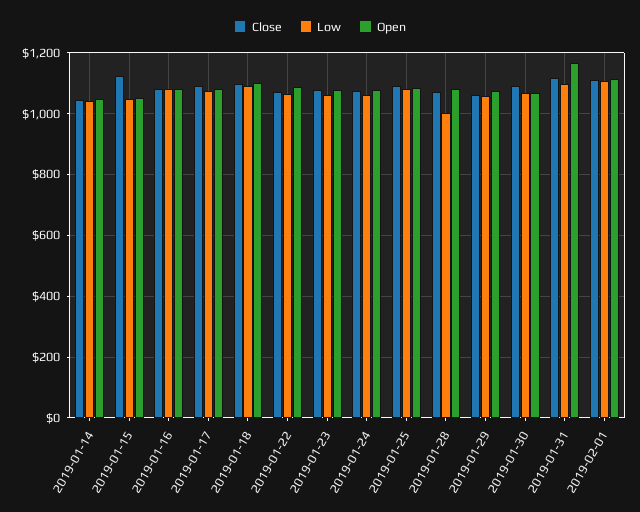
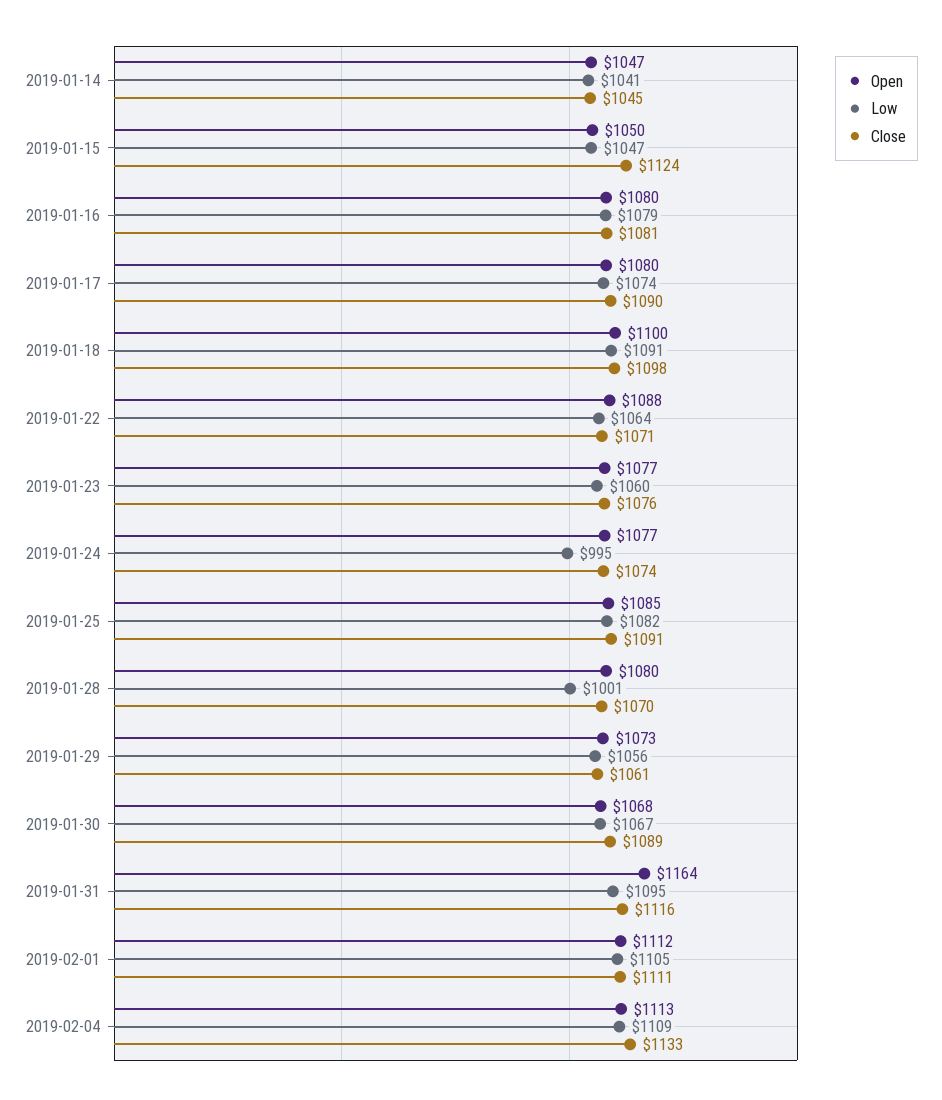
Low, 2019-01-24: 1060 -> 995
Open, 2019-02-04: none -> 1113
Low, 2019-02-04: none -> 1109
Close, 2019-02-04: none -> 1133

